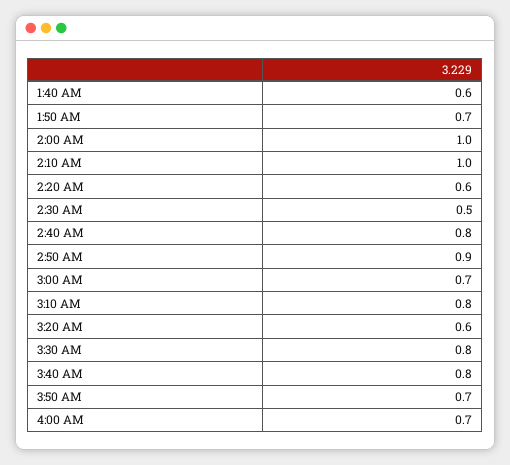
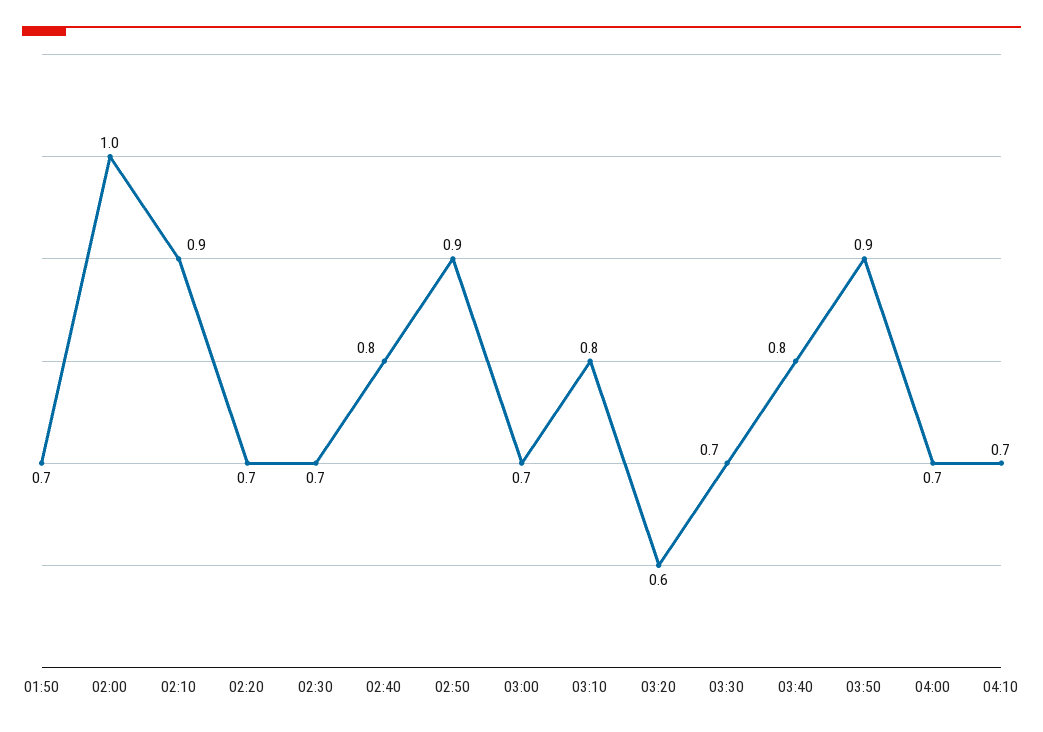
1:40 AM: 0.6 -> none
2:10 AM: 1 -> 0.9
2:20 AM: 0.6 -> 0.7
2:30 AM: 0.5 -> 0.7
3:30 AM: 0.8 -> 0.7
3:50 AM: 0.7 -> 0.9
04:10: none -> 0.7

